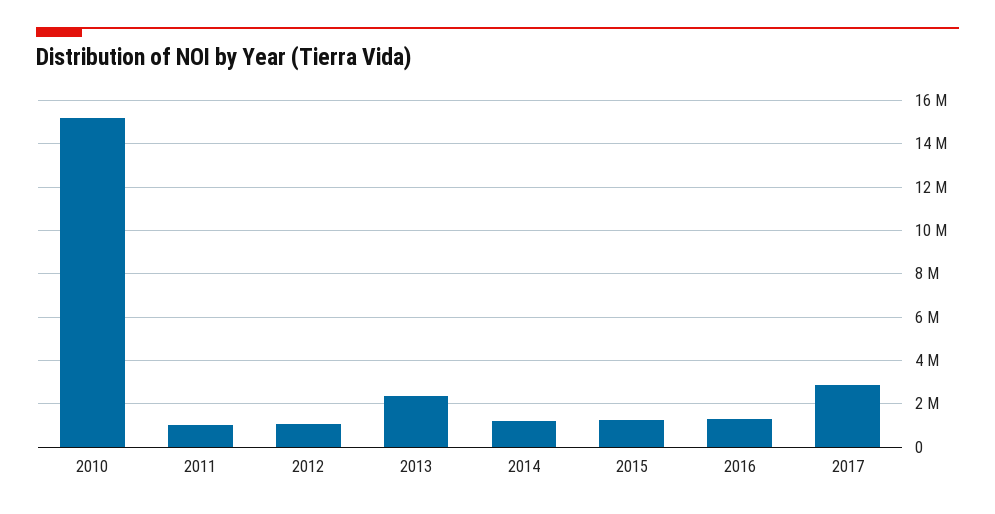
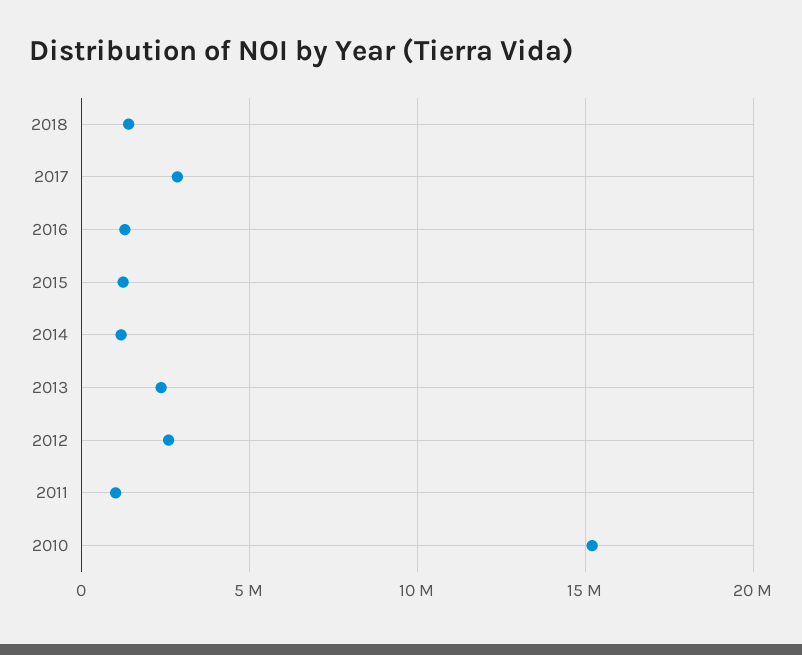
2012: 1000000 -> 2500000
2018: none -> 1500000

